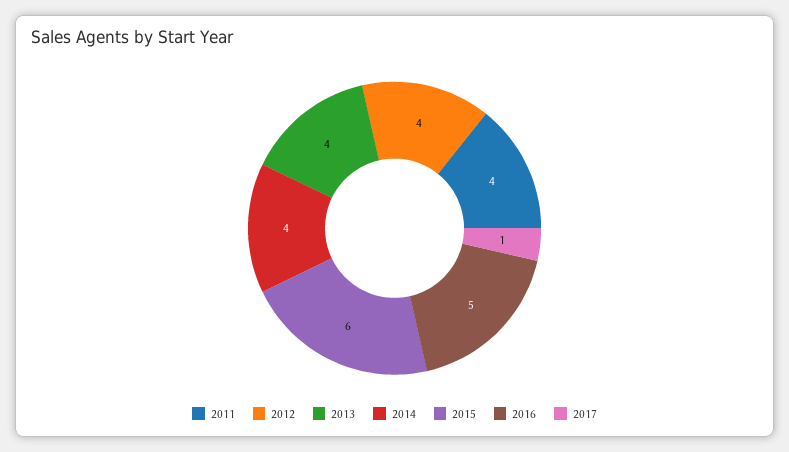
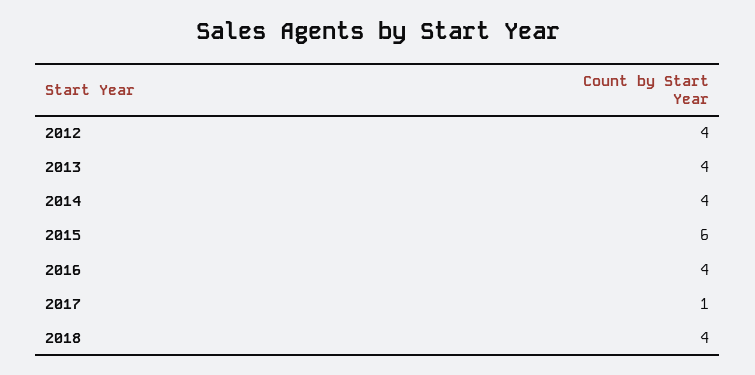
2011: 4 -> none
2016: 5 -> 4
2018: none -> 4

